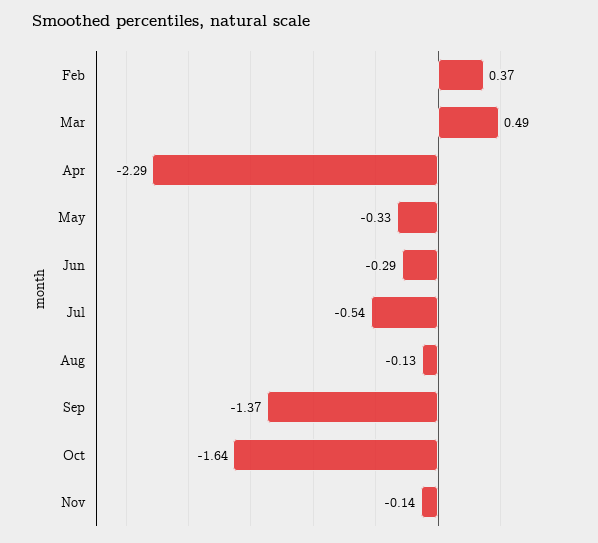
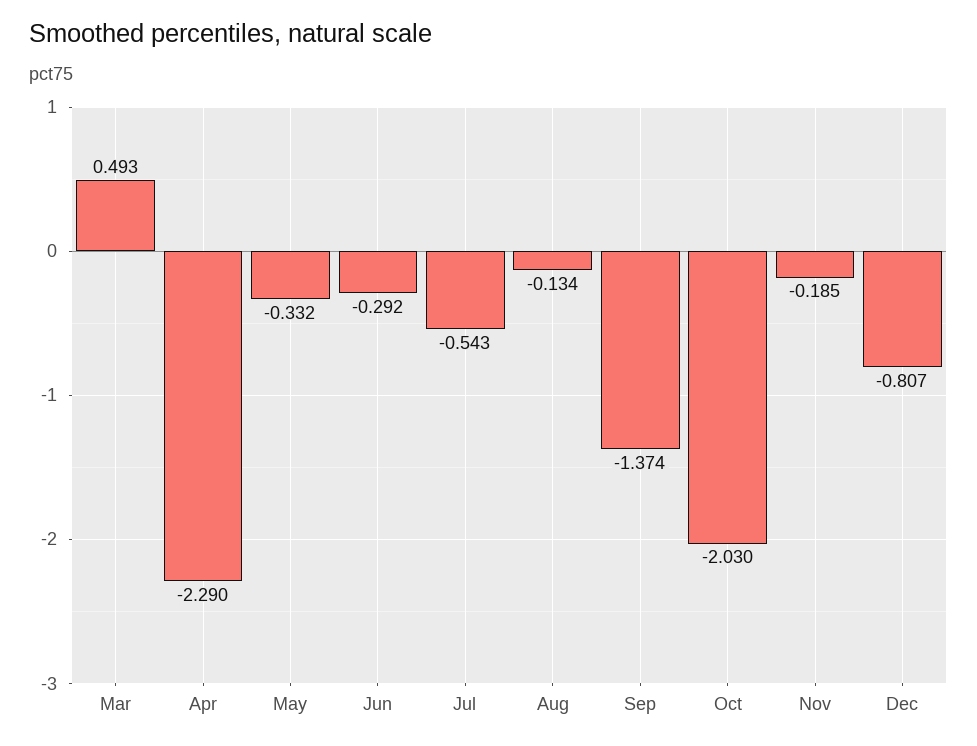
Feb: 0.37 -> none
Oct: -1.64 -> -2.03
Nov: -0.14 -> -0.185
Dec: none -> -0.807

